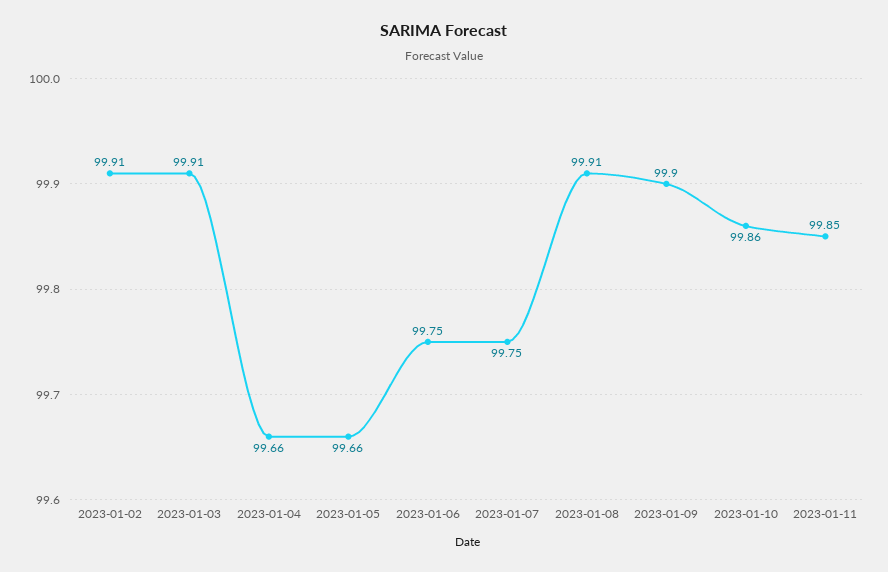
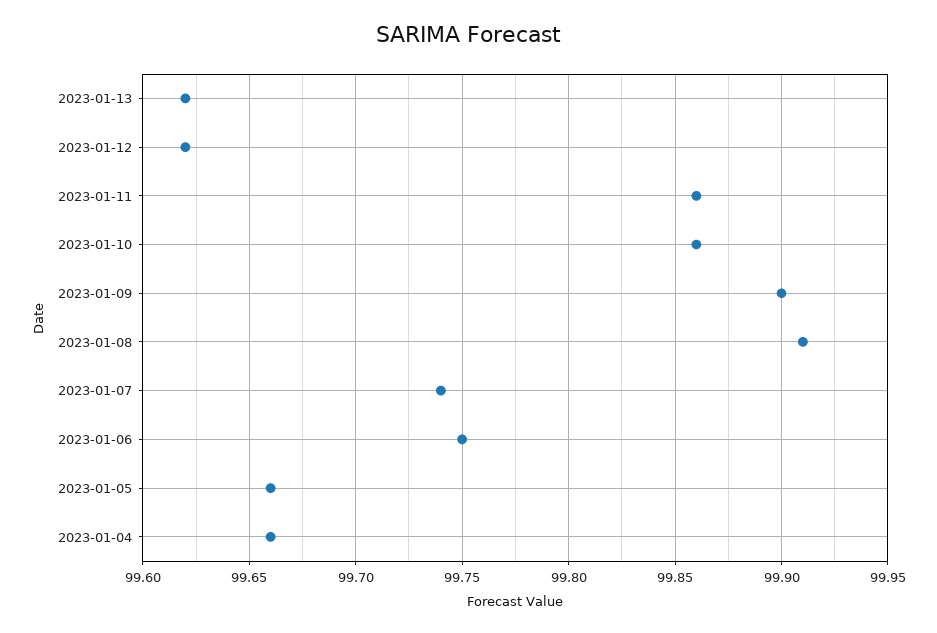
2023-01-02: 99.91 -> none
2023-01-03: 99.91 -> none
2023-01-07: 99.75 -> 99.74
2023-01-11: 99.85 -> 99.86
2023-01-13: none -> 99.62
2023-01-12: none -> 99.62

